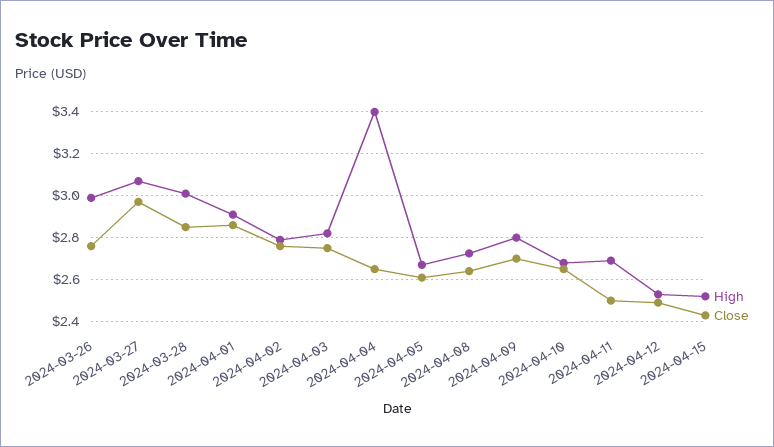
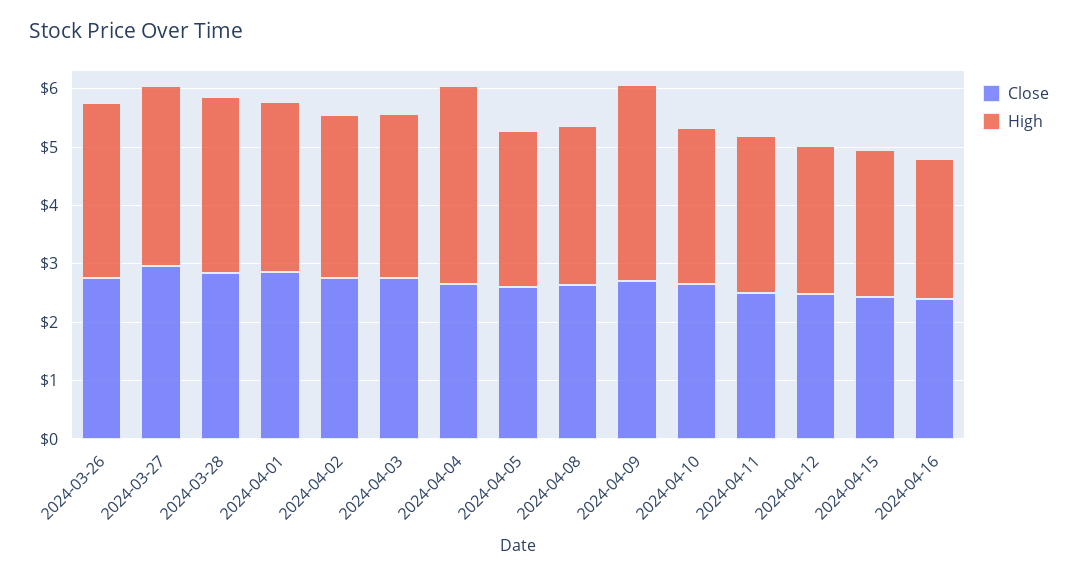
High, 2024-04-09: 2.8 -> 3.4
Close, 2024-04-16: none -> 2.4
High, 2024-04-16: none -> 2.4

